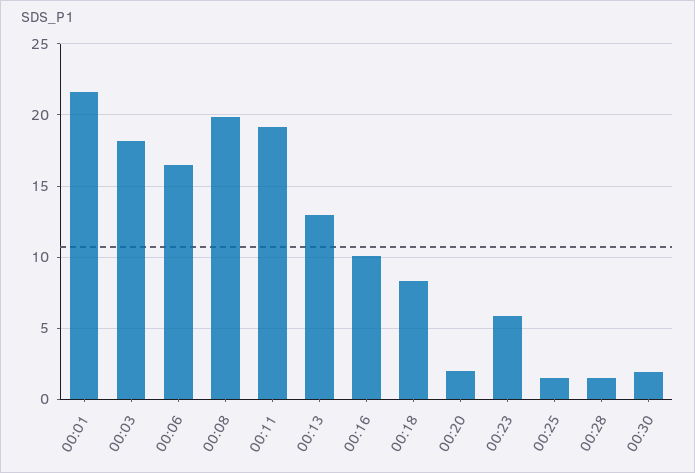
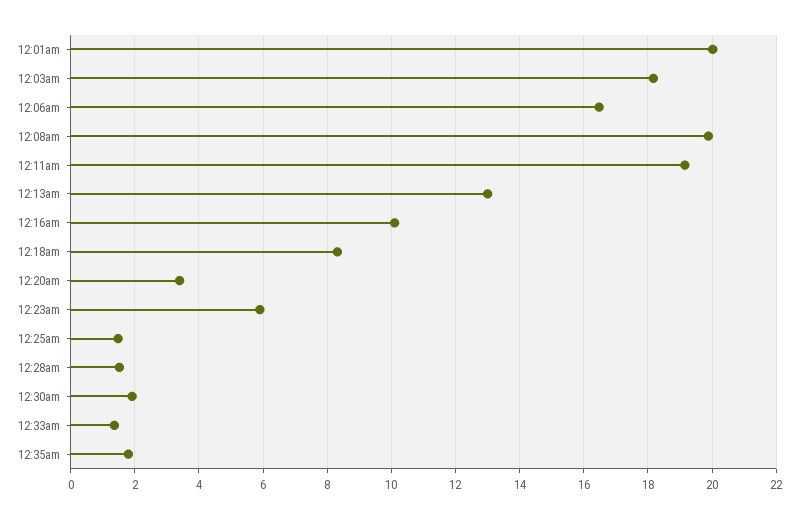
00:01: 21.5 -> 20
00:20: 2 -> 3.4
12:33am: none -> 1.4
12:35am: none -> 1.8

